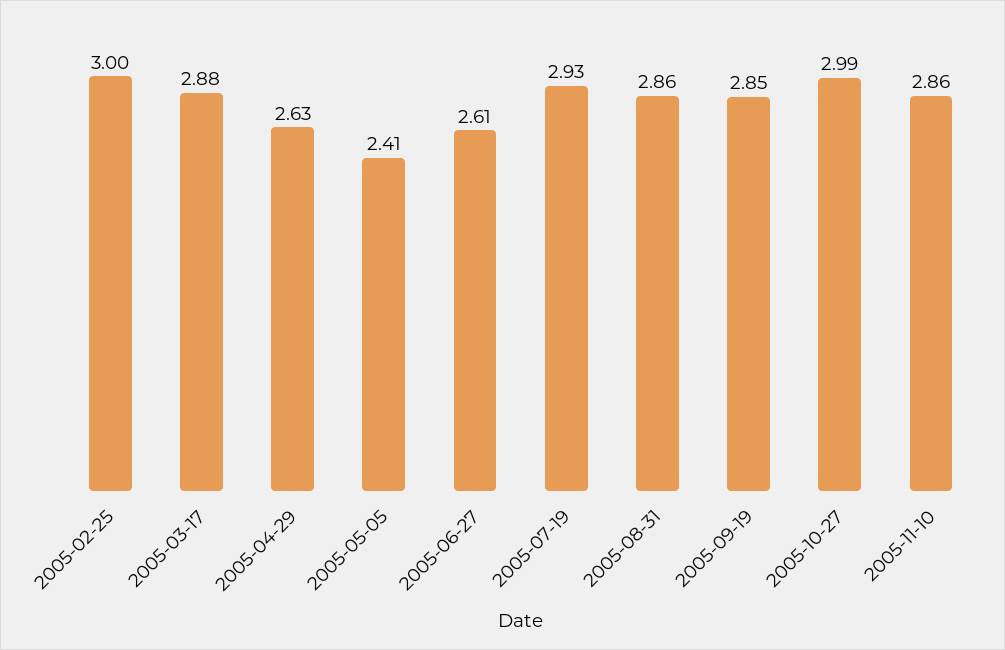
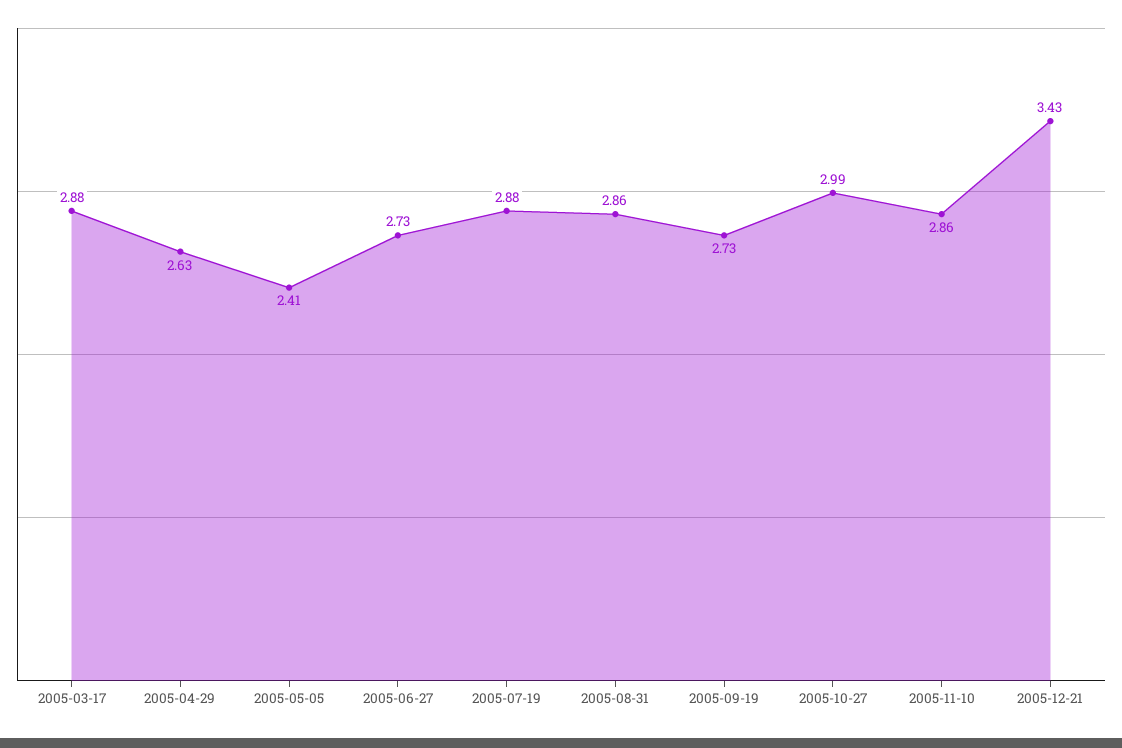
2005-02-25: 3 -> none
2005-06-27: 2.61 -> 2.73
2005-07-19: 2.93 -> 2.88
2005-09-19: 2.85 -> 2.73
2005-12-21: none -> 3.43

